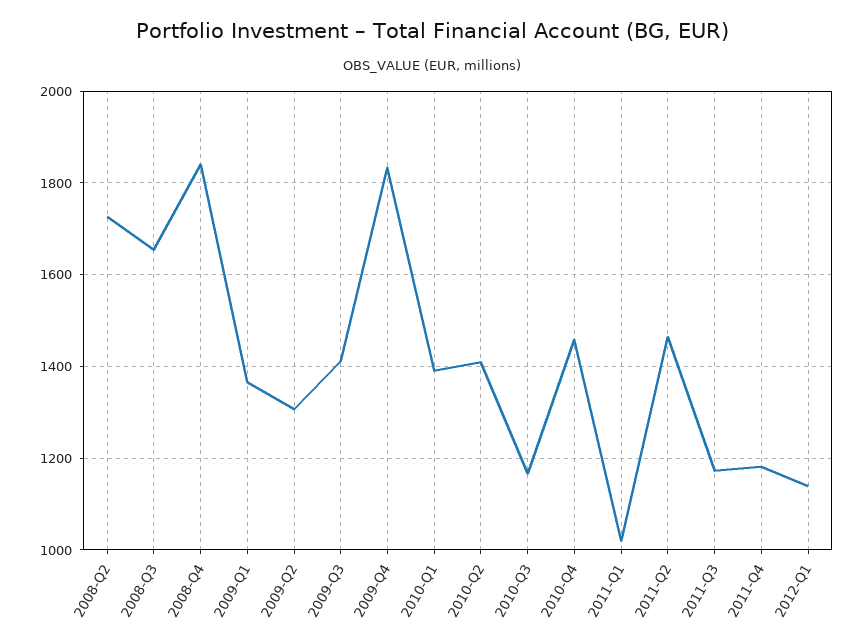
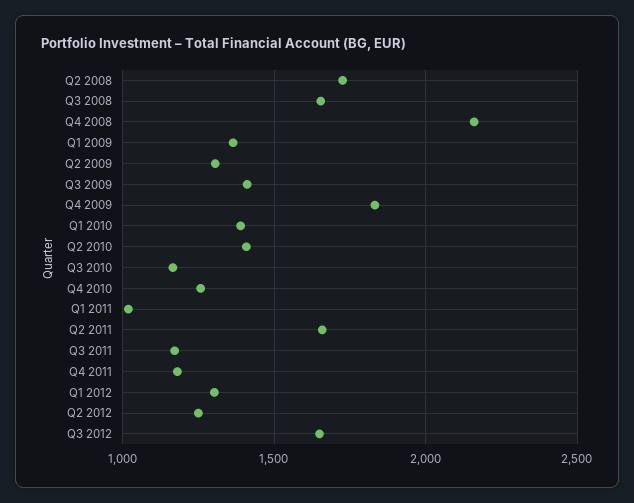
2008-Q4: 1840 -> 2150
2010-Q4: 1460 -> 1250
2011-Q2: 1460 -> 1650
2012-Q1: 1140 -> 1300
Q2 2012: none -> 1250
Q3 2012: none -> 1650

